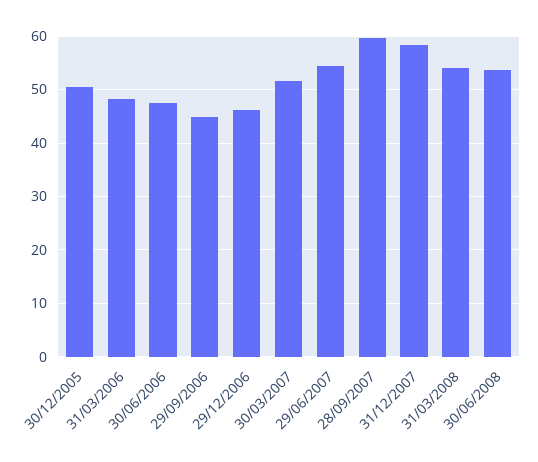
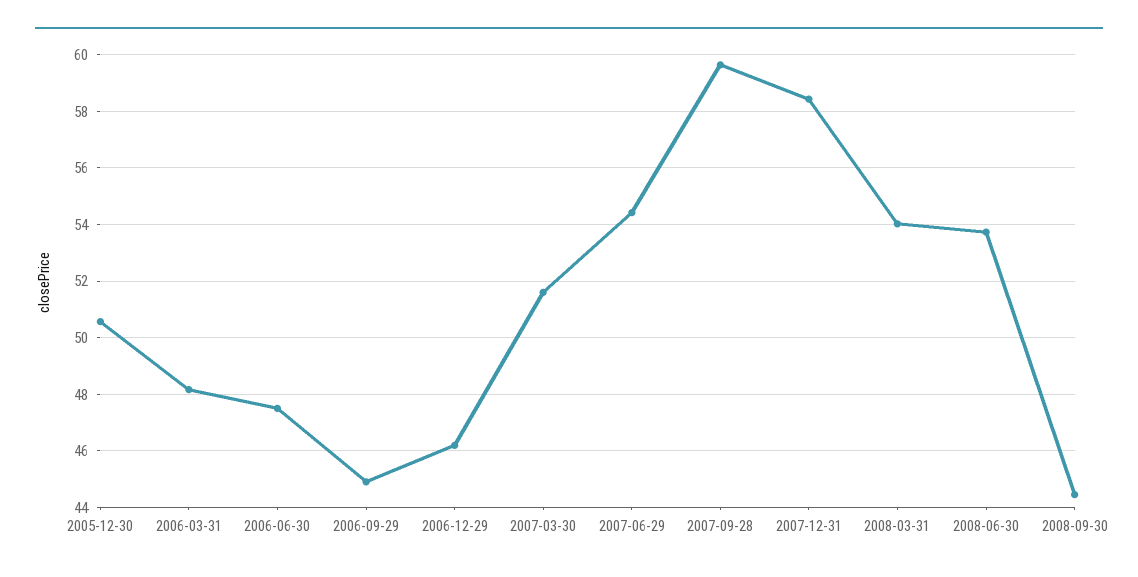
2008-09-30: none -> 44.5

